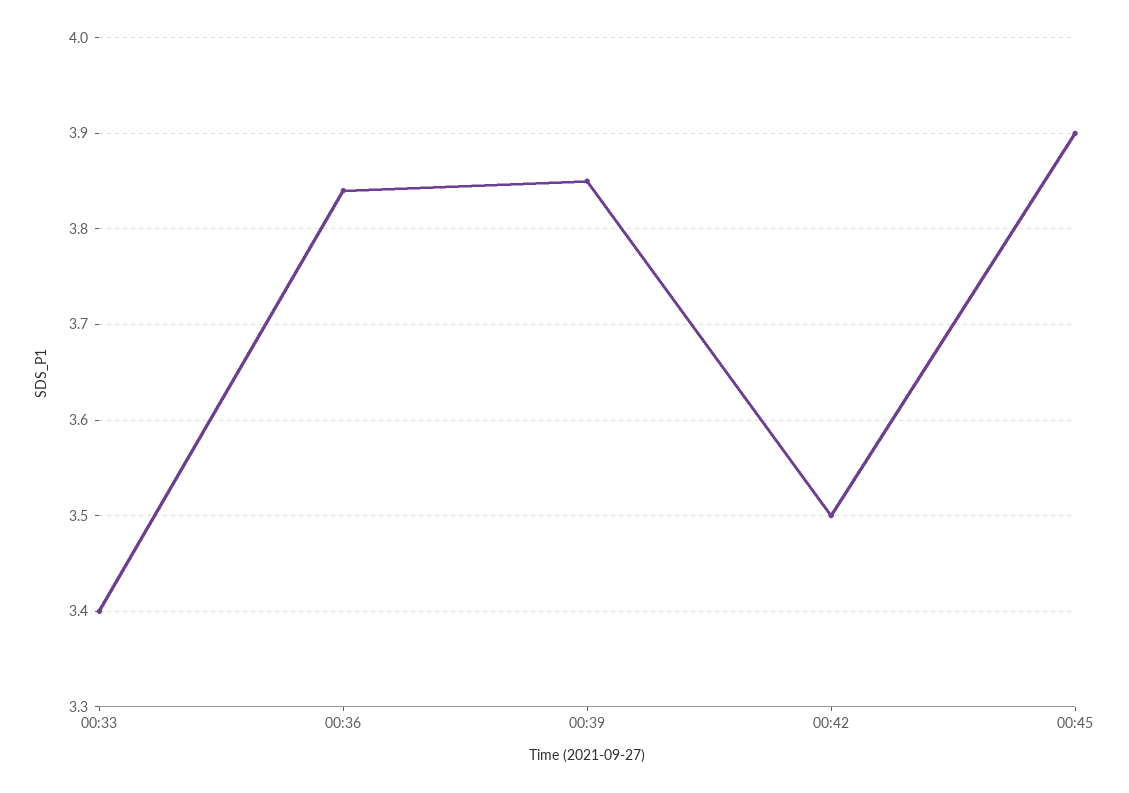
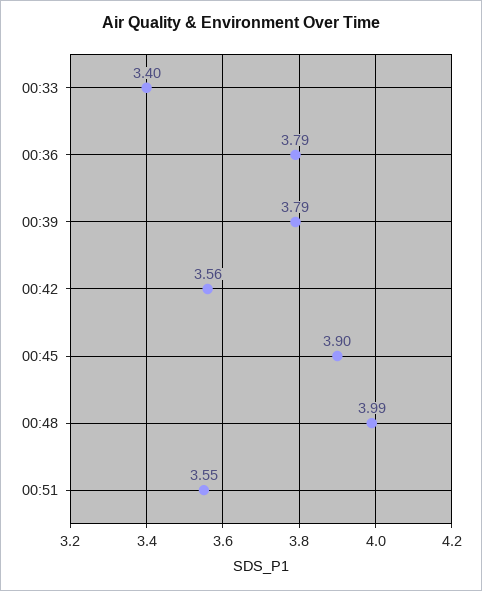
00:36: 3.84 -> 3.79
00:39: 3.85 -> 3.79
00:42: 3.5 -> 3.56
00:48: none -> 3.99
00:51: none -> 3.55

